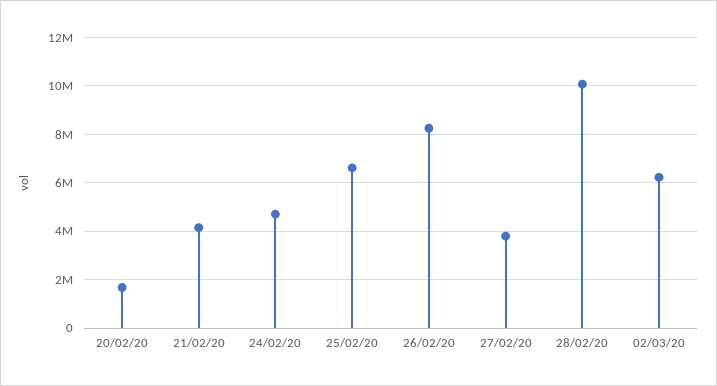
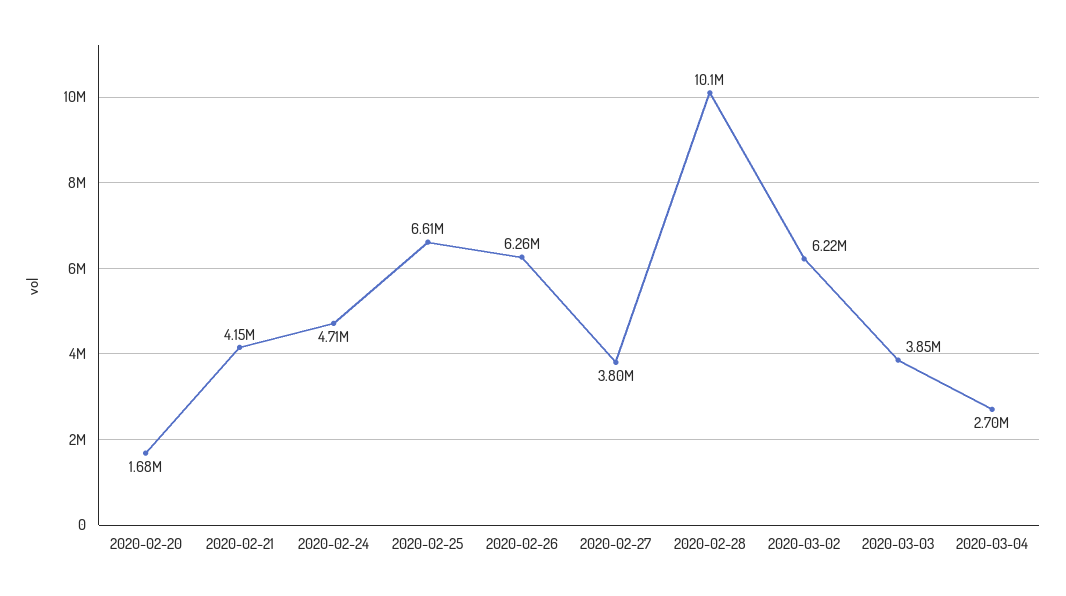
26/02/20: 8250000 -> 6260000
2020-03-03: none -> 3850000
2020-03-04: none -> 2700000

